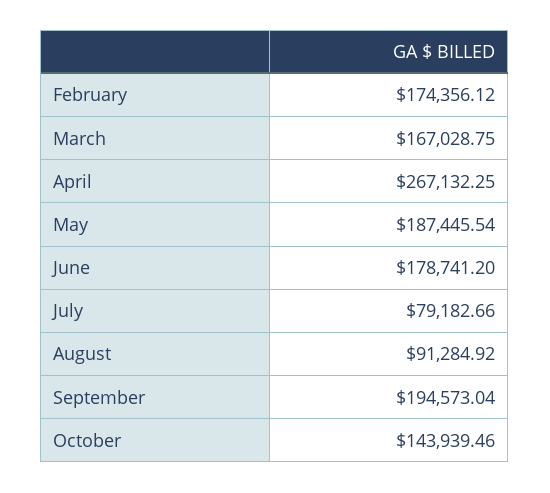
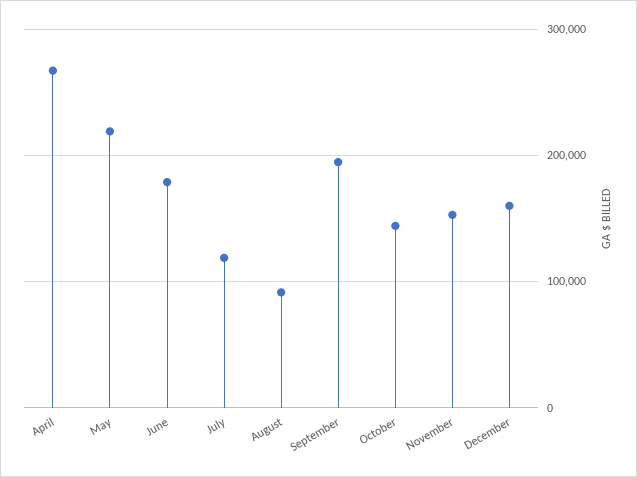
February: 174356.12 -> none
March: 167028.75 -> none
May: 187445.54 -> 220000
July: 79182.66 -> 120000
November: none -> 150000
December: none -> 160000

